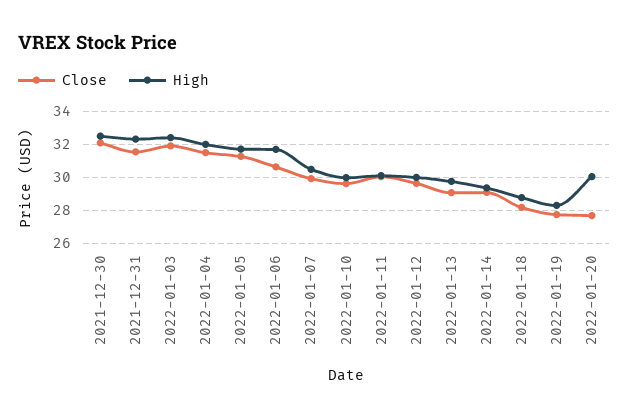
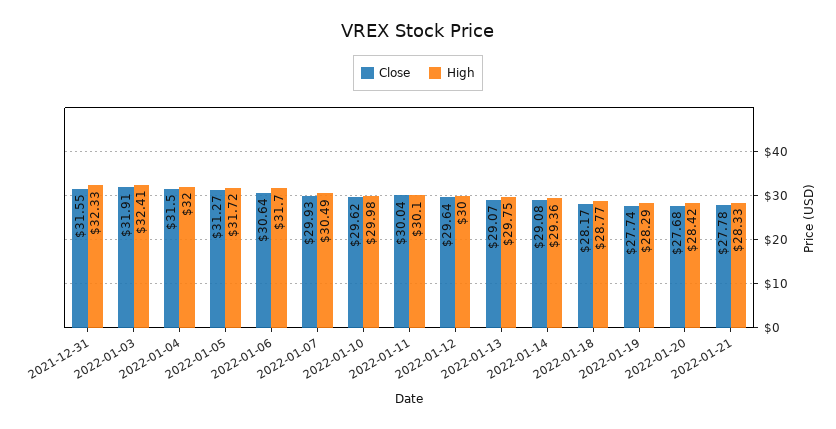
Close, 2021-12-30: 32 -> none
High, 2021-12-30: 32.5 -> none
High, 2022-01-20: 30 -> 28.42
Close, 2022-01-21: none -> 27.78
High, 2022-01-21: none -> 28.33

